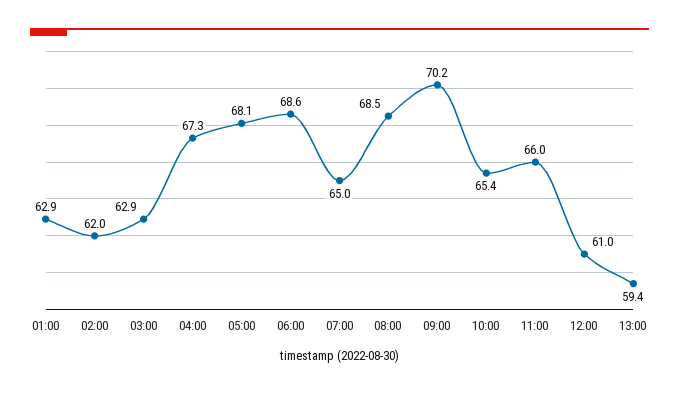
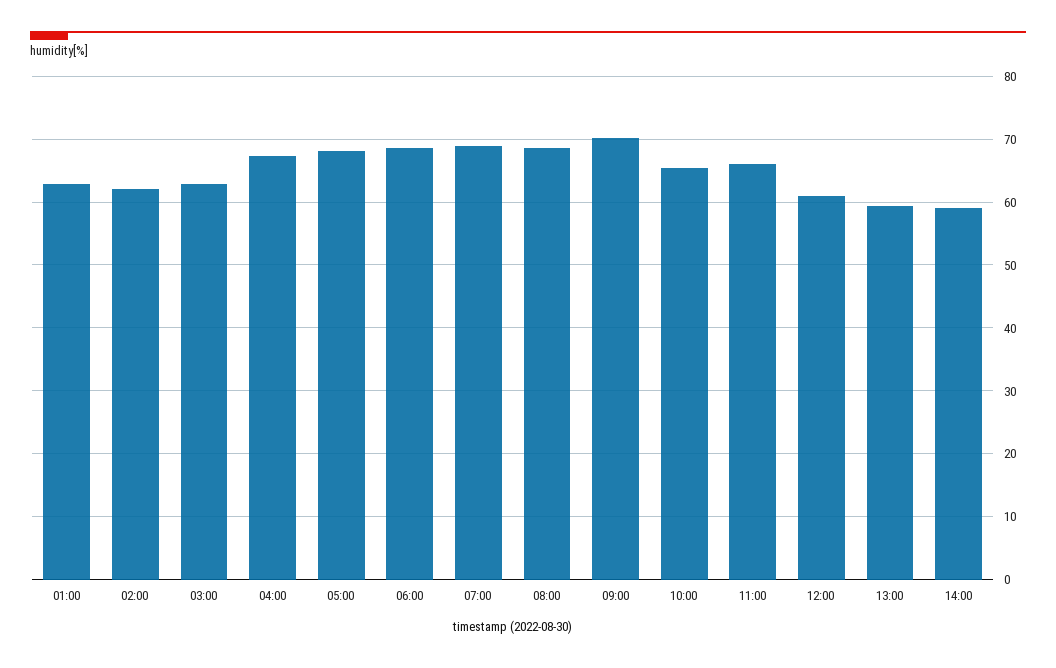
07:00: 65 -> 69
14:00: none -> 59

